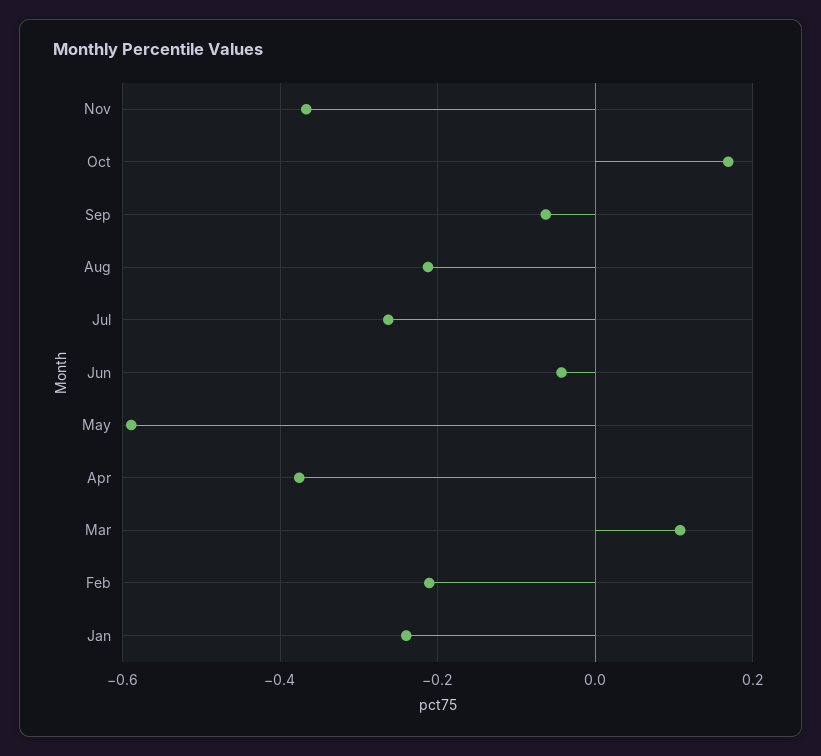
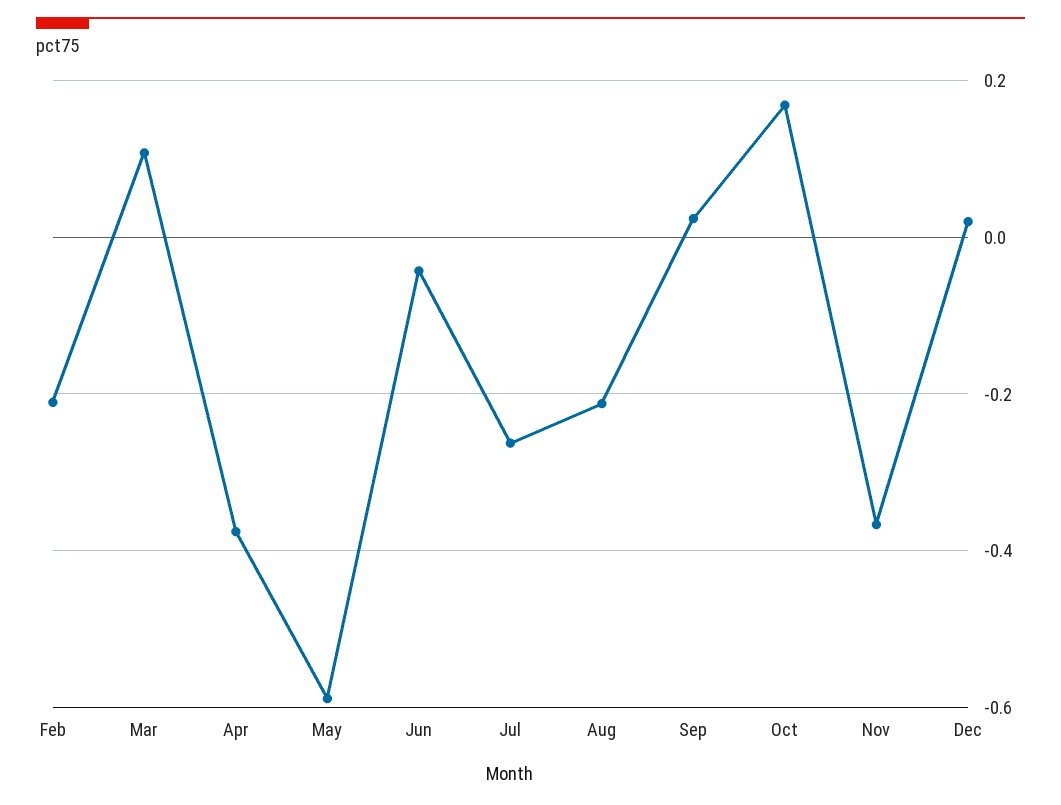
Sep: -0.06 -> 0.02
Jan: -0.24 -> none
Dec: none -> 0.02

